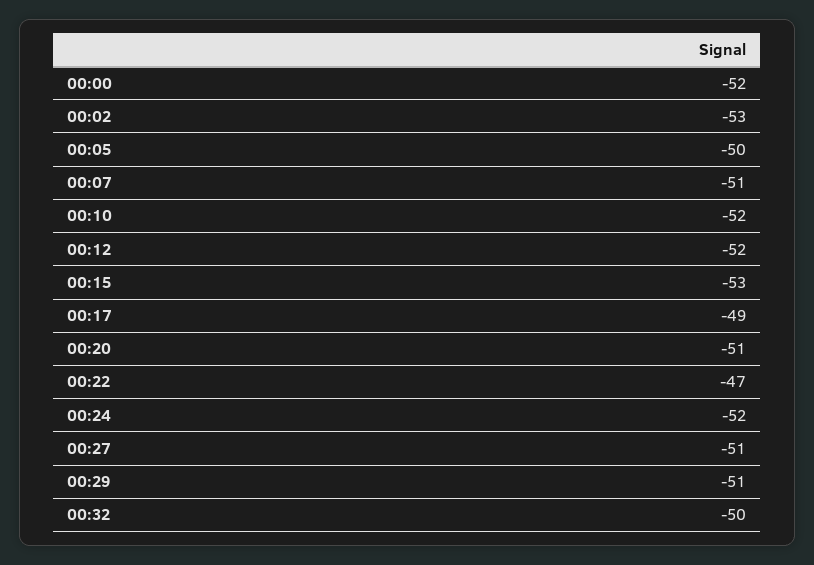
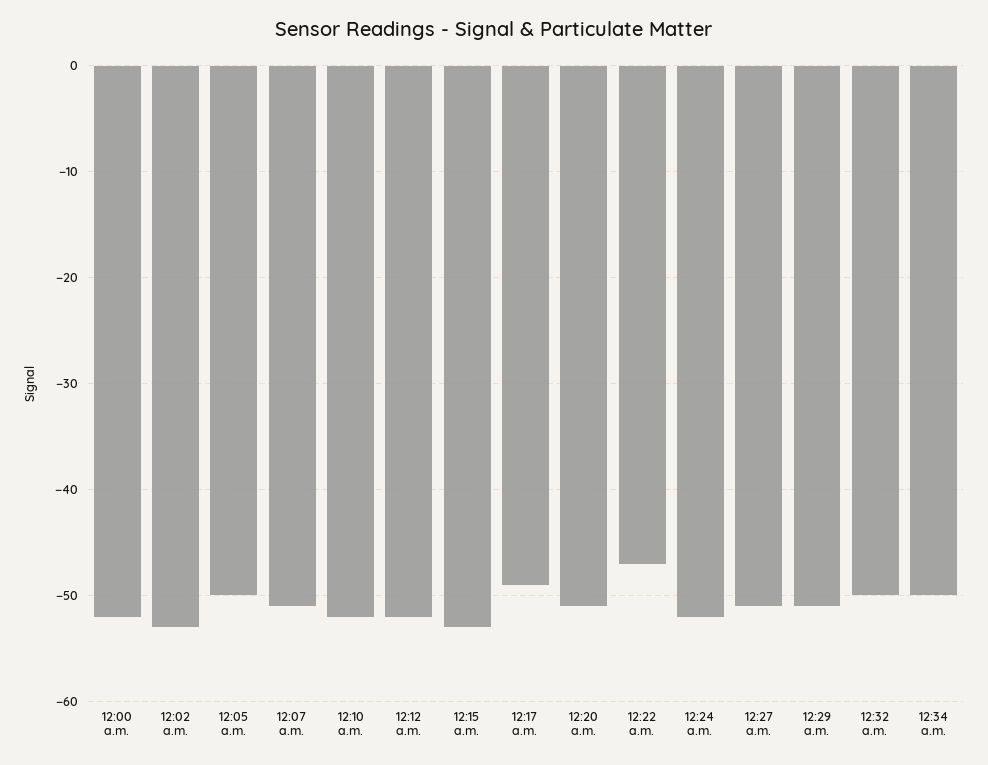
12:34 a.m.: none -> -50

